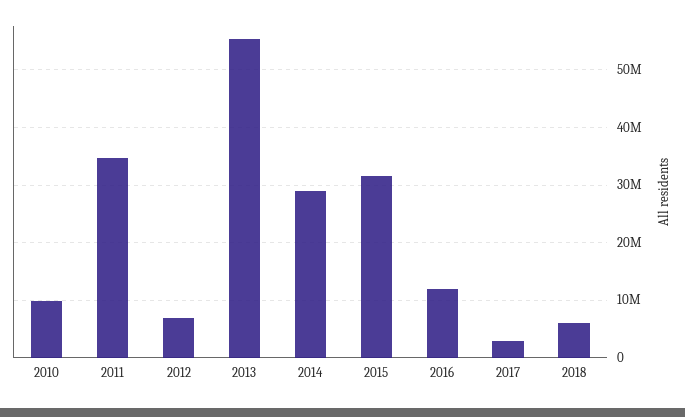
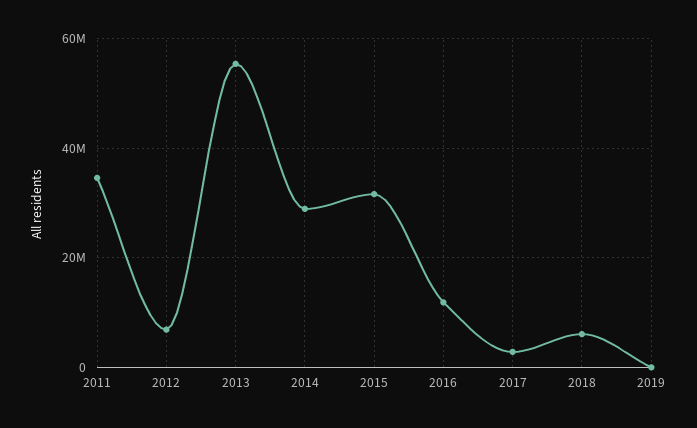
2010: 10000000 -> none
2019: none -> 0

